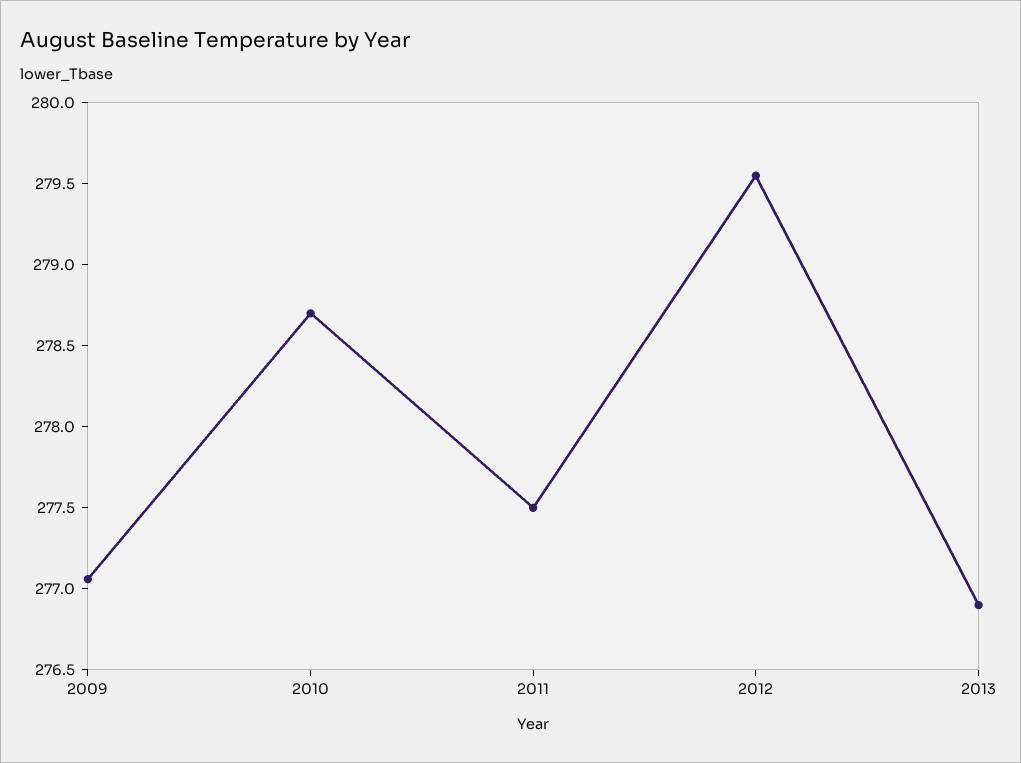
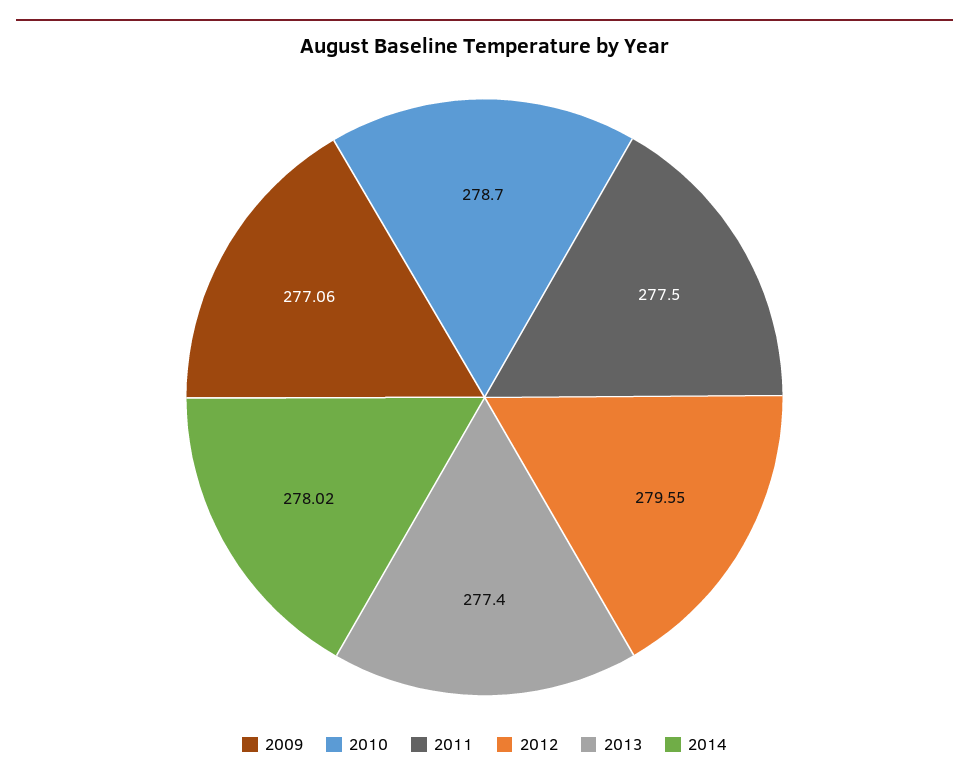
2013: 276.9 -> 277.4
2014: none -> 278.02

